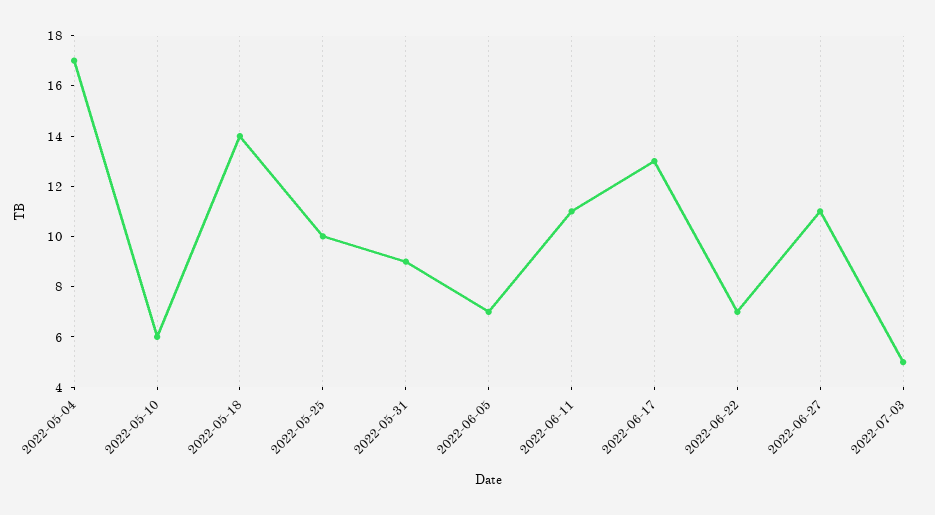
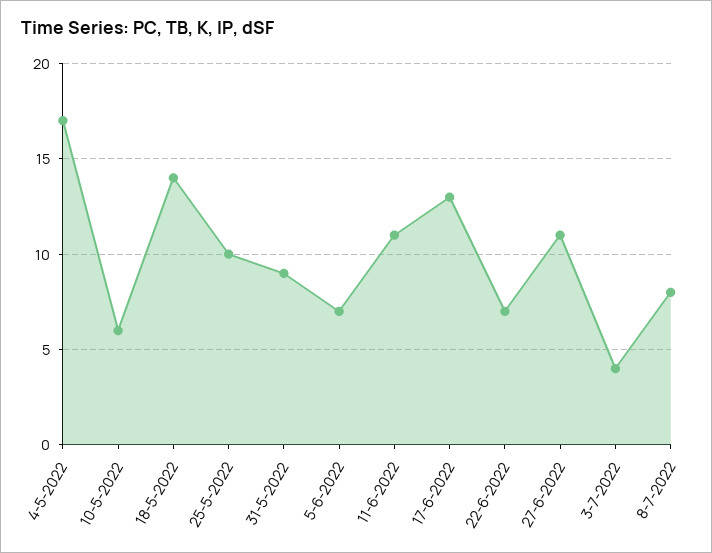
2022-07-03: 5 -> 4
8-7-2022: none -> 8

